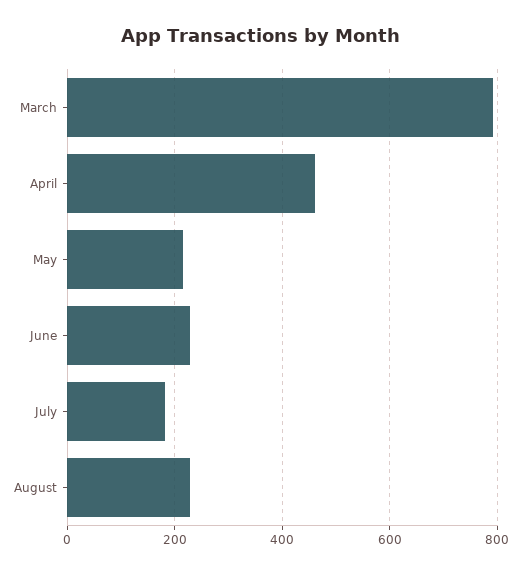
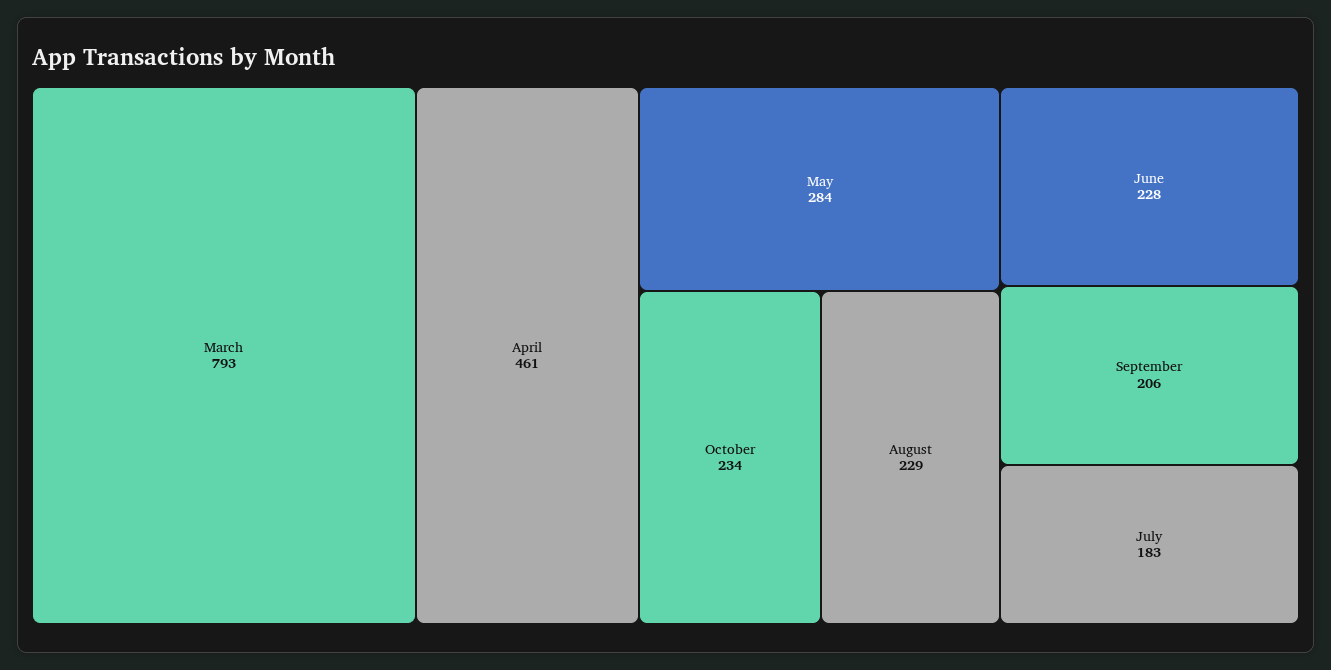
May: 220 -> 284
October: none -> 234
September: none -> 206

